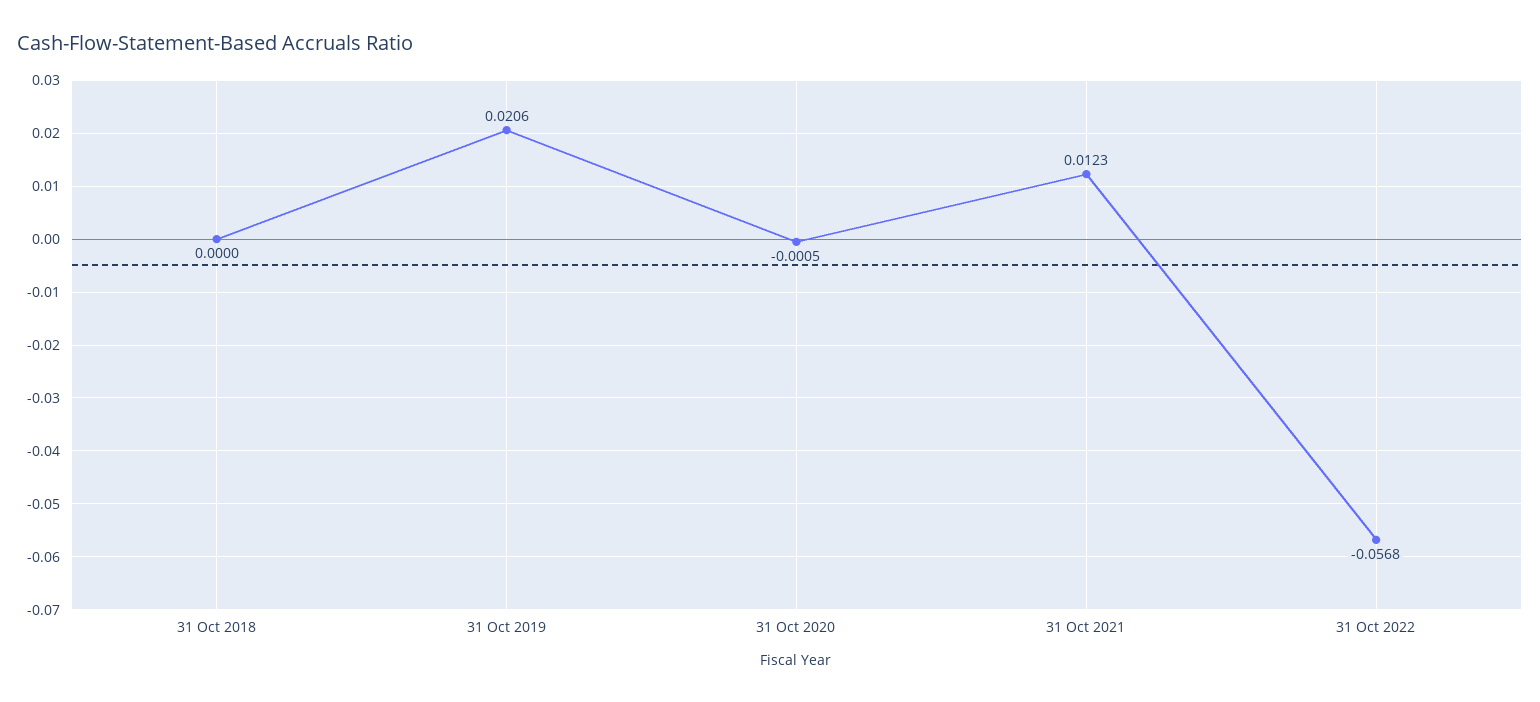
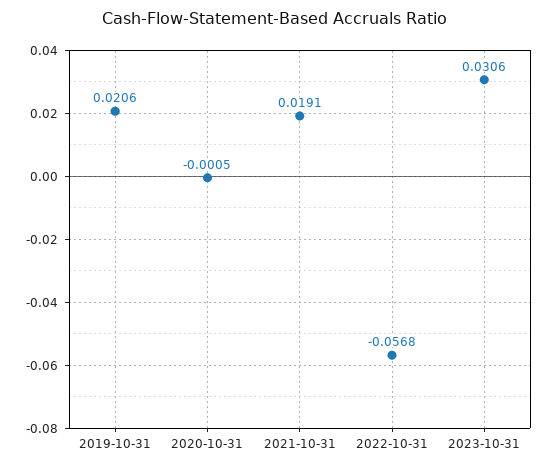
31 Oct 2018: 0 -> none
31 Oct 2021: 0.0123 -> 0.0191
2023-10-31: none -> 0.0306

